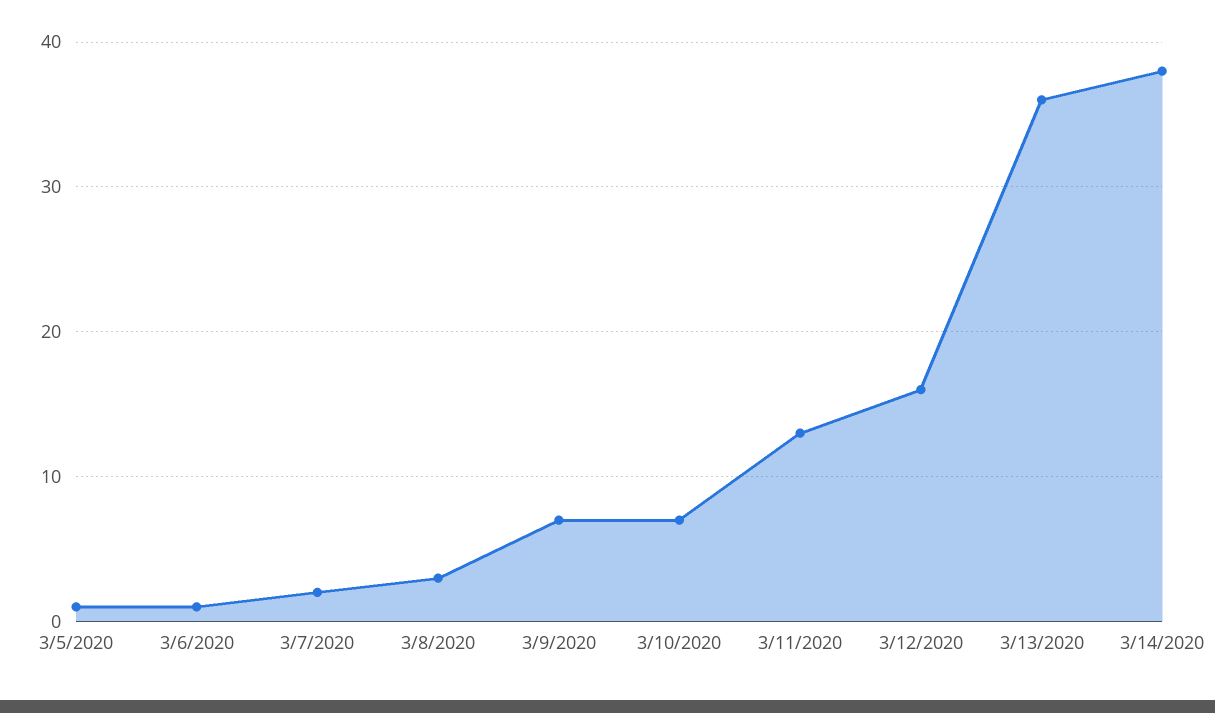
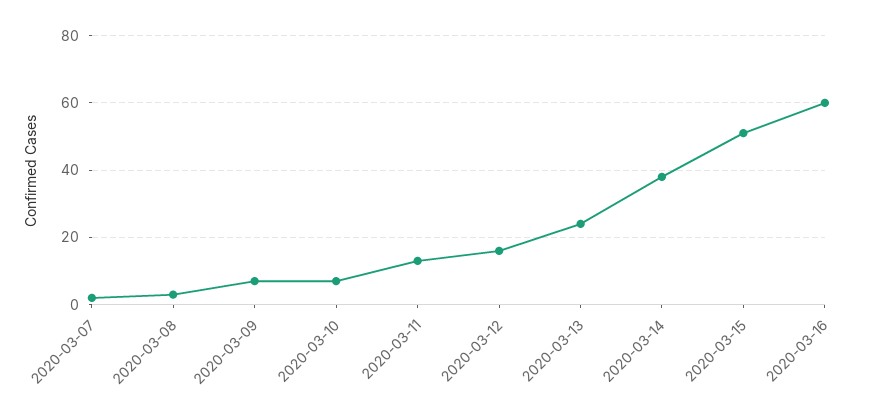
3/5/2020: 1 -> none
3/6/2020: 1 -> none
3/13/2020: 36 -> 25
2020-03-15: none -> 50
2020-03-16: none -> 60

